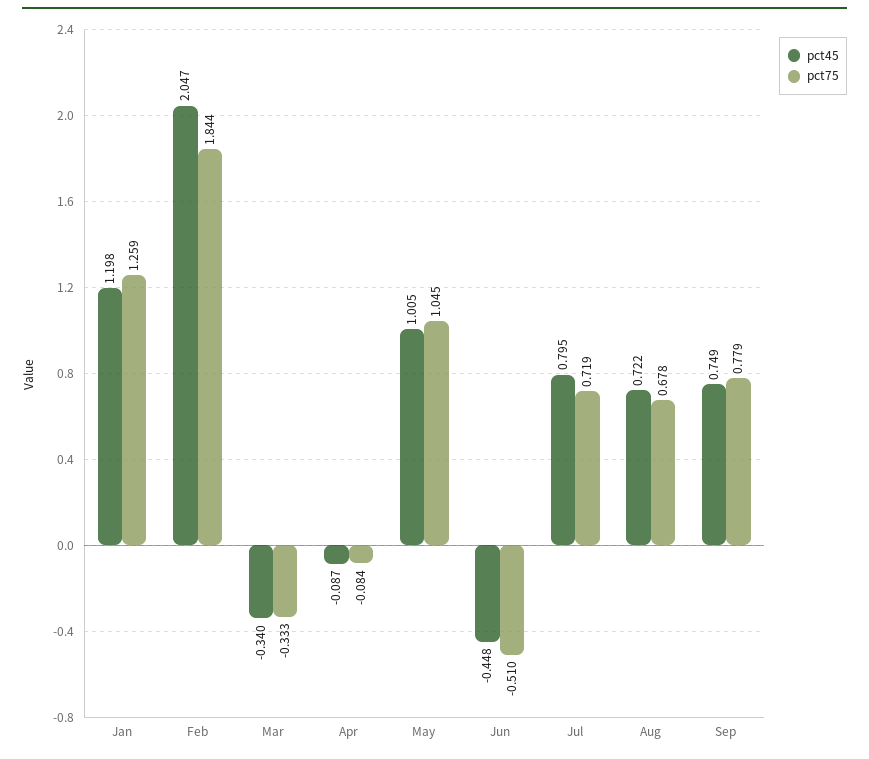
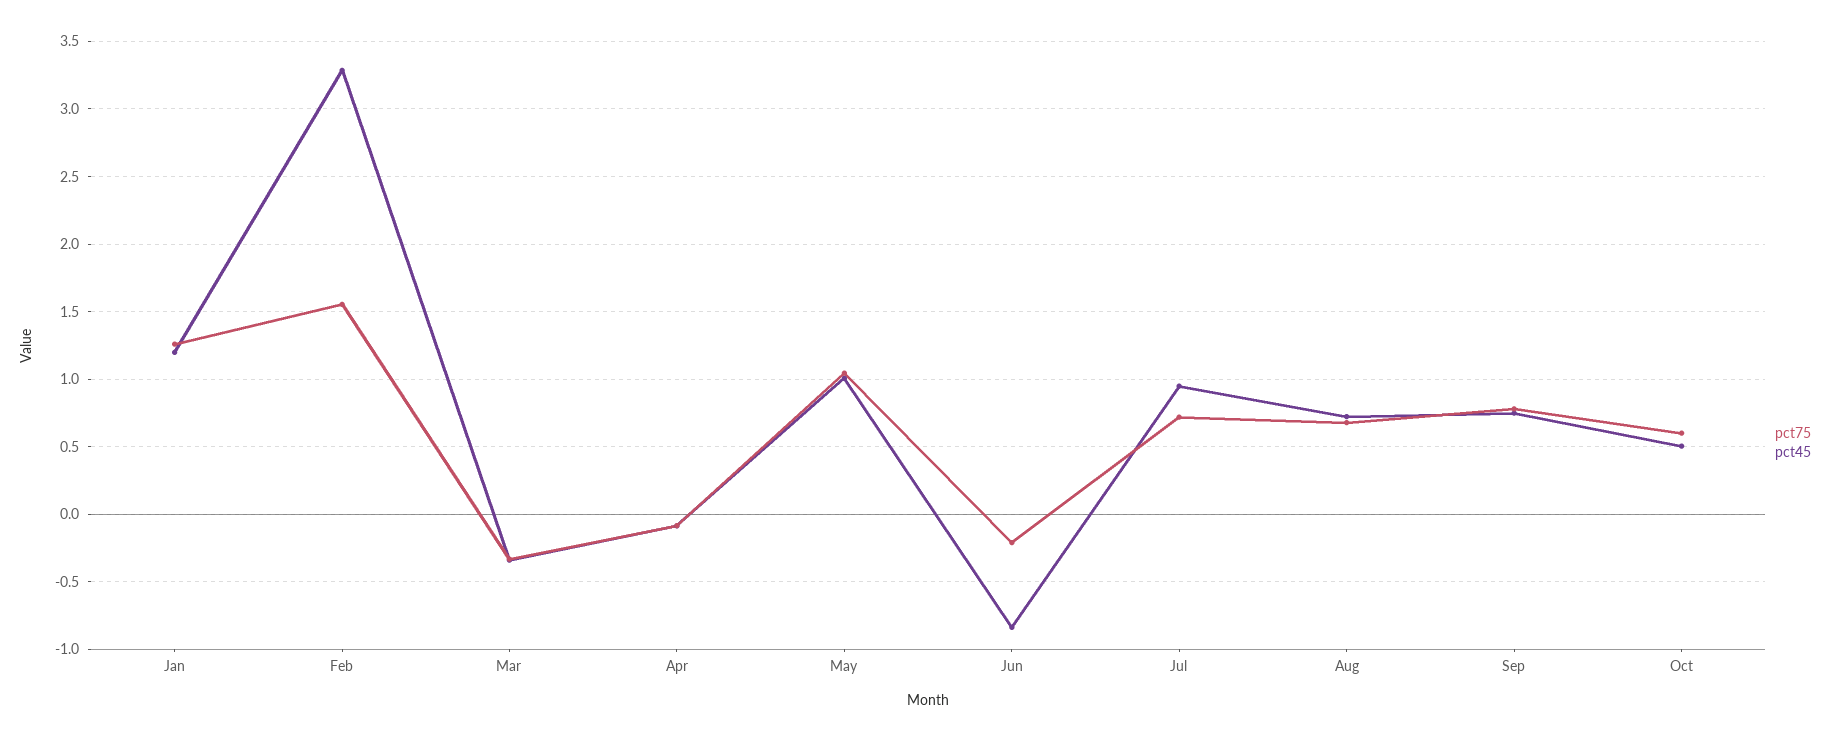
pct45, Feb: 2.047 -> 3.3
pct75, Feb: 1.844 -> 1.55
pct45, Jun: -0.448 -> -0.85
pct75, Jun: -0.51 -> -0.2
pct45, Jul: 0.795 -> 0.95
pct75, Oct: none -> 0.6
pct45, Oct: none -> 0.5

